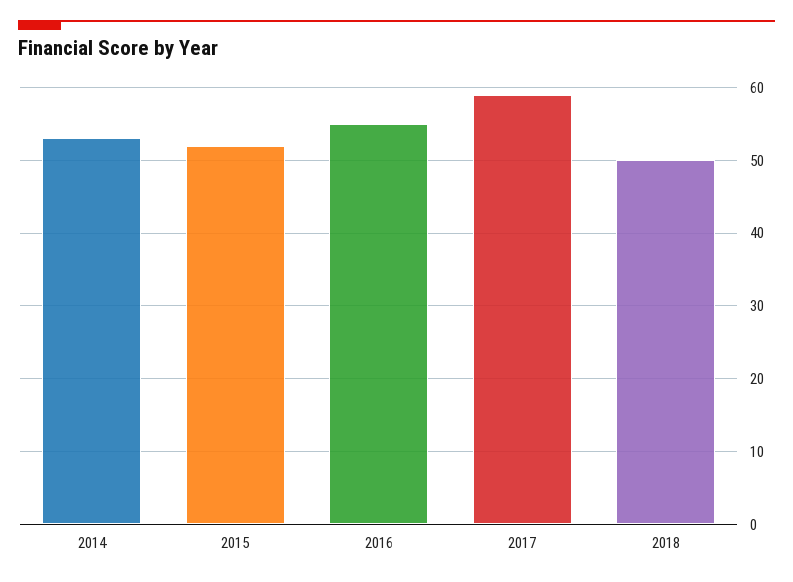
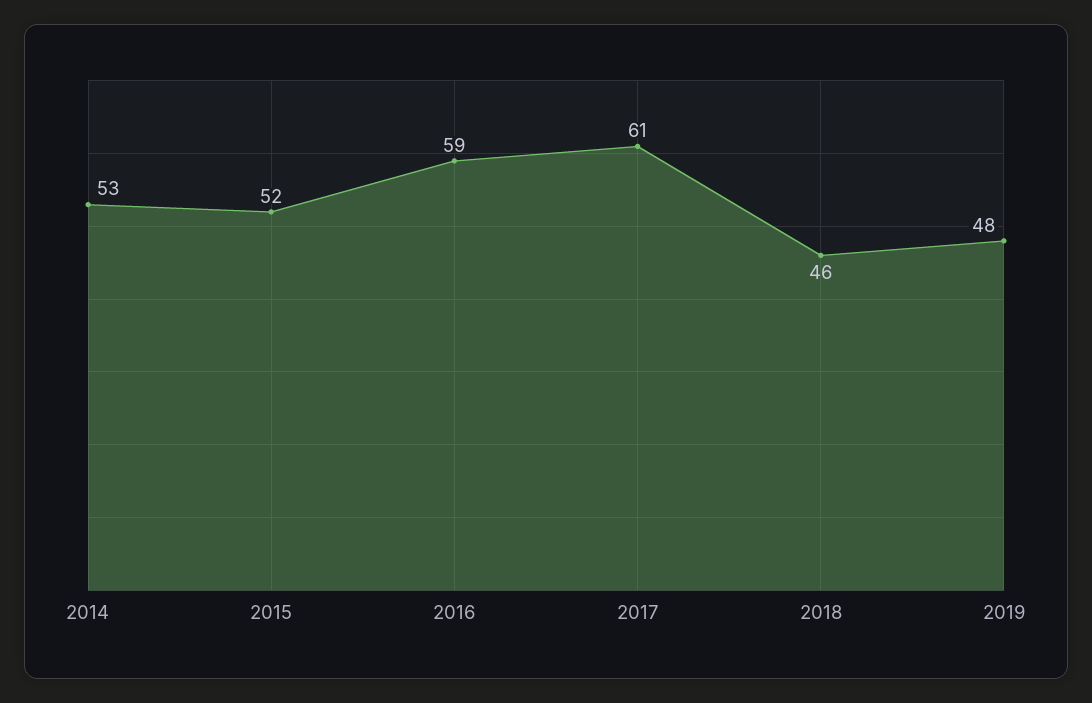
2016: 55 -> 59
2017: 59 -> 61
2018: 50 -> 46
2019: none -> 48

